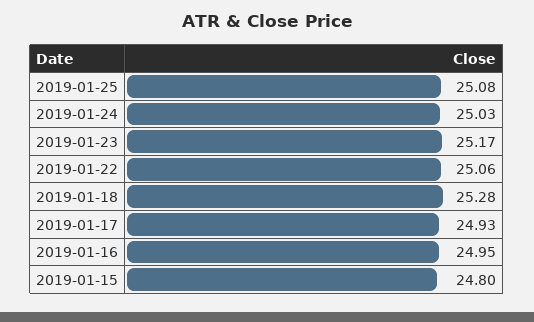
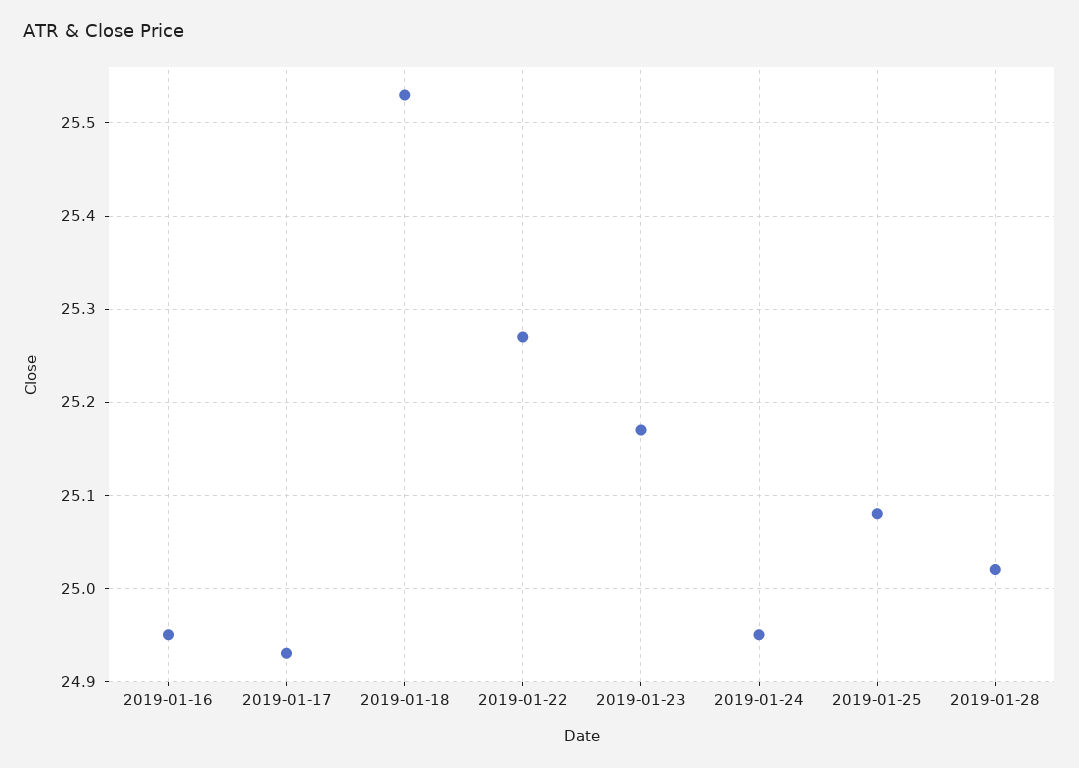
2019-01-24: 25.03 -> 24.95
2019-01-22: 25.06 -> 25.27
2019-01-18: 25.28 -> 25.53
2019-01-15: 24.8 -> none
2019-01-28: none -> 25.02

